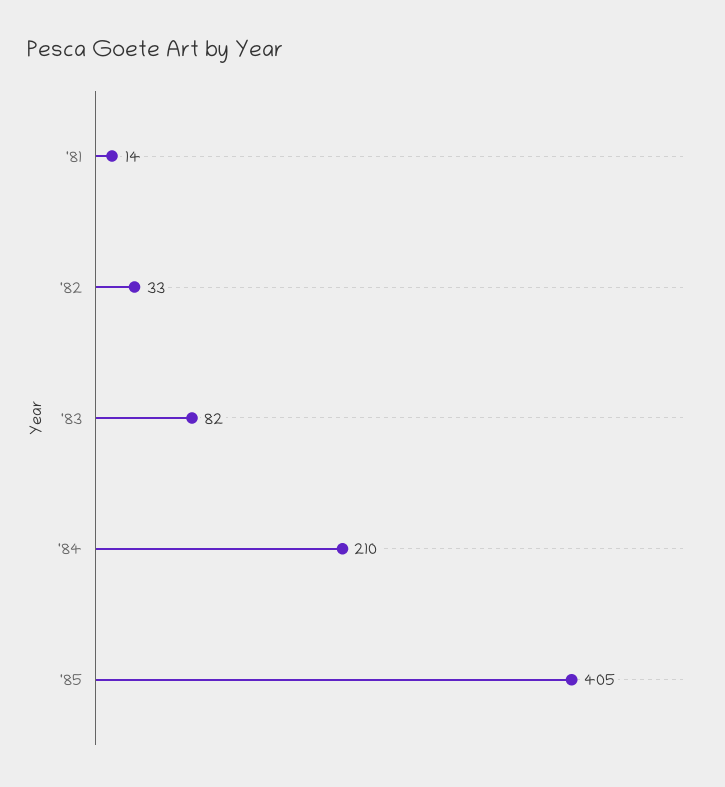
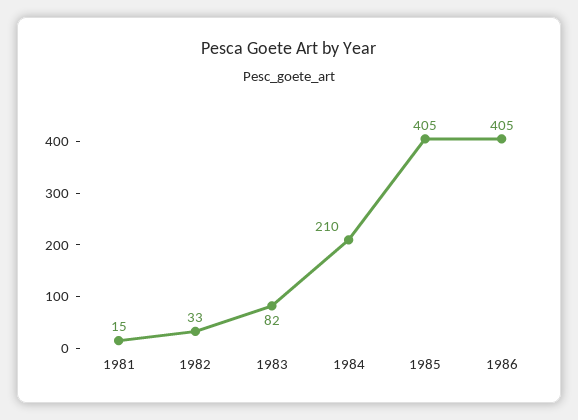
'81: 14 -> 15
1986: none -> 405

